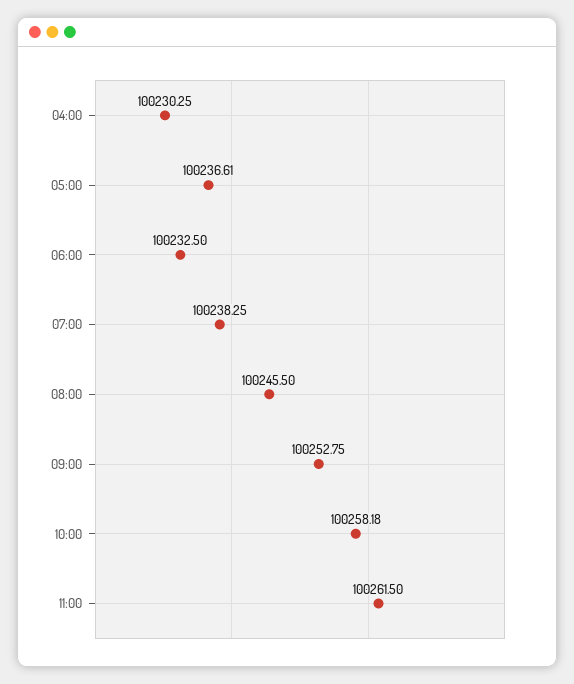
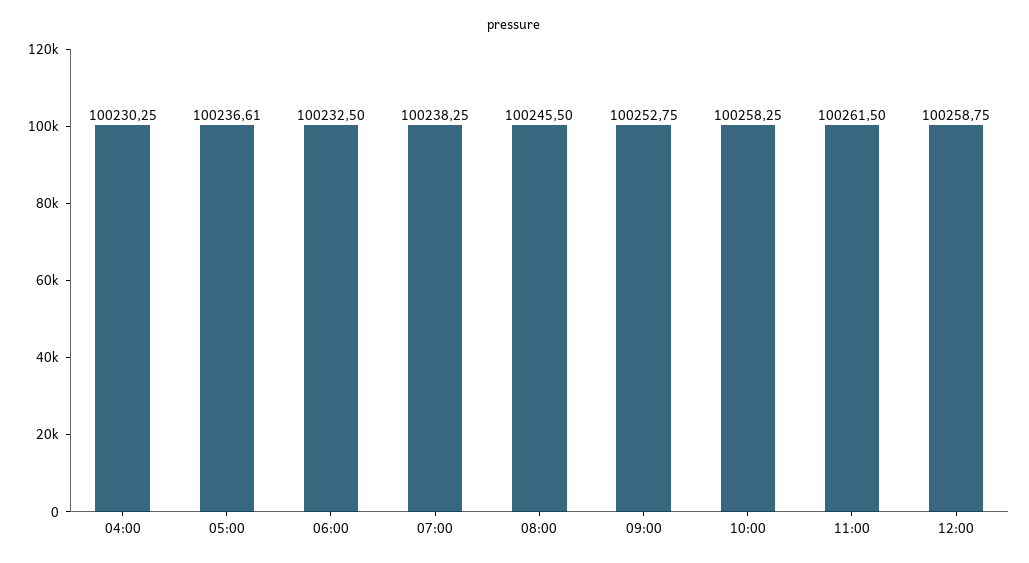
10:00: 100258.18 -> 100258.25
12:00: none -> 100258.75

